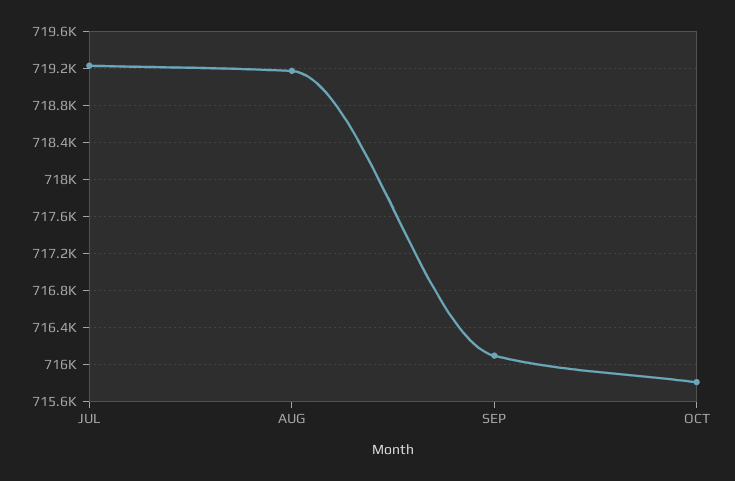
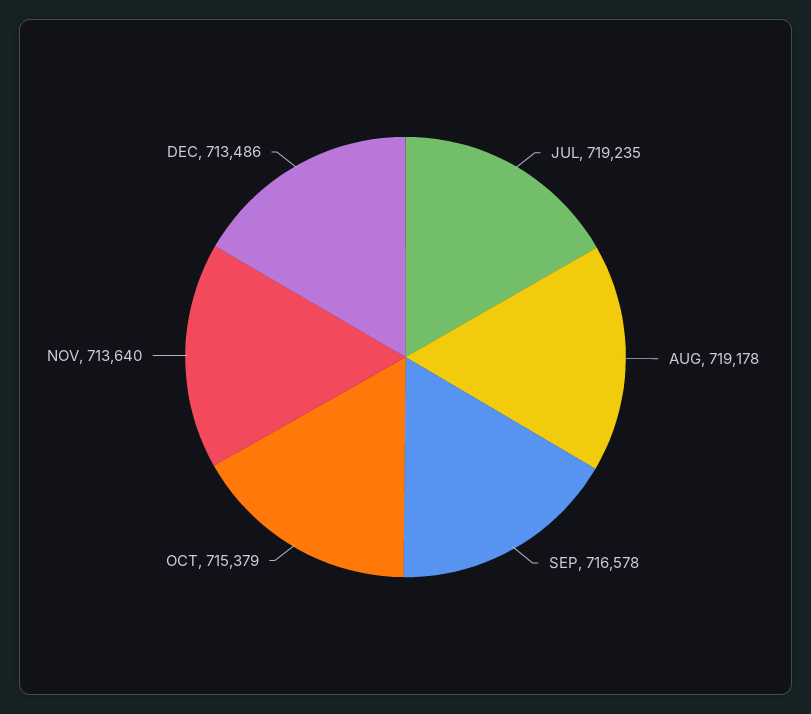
SEP: 716100 -> 716578
OCT: 715800 -> 715379
NOV: none -> 713640
DEC: none -> 713486

